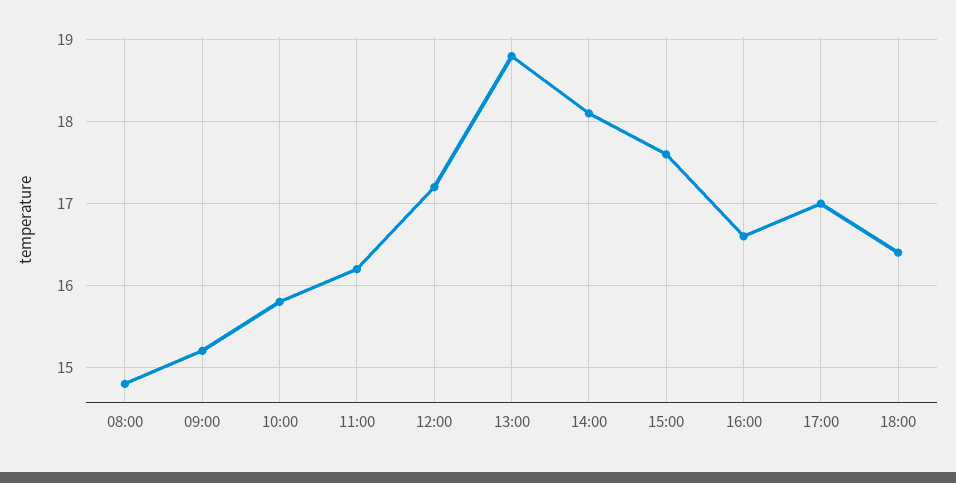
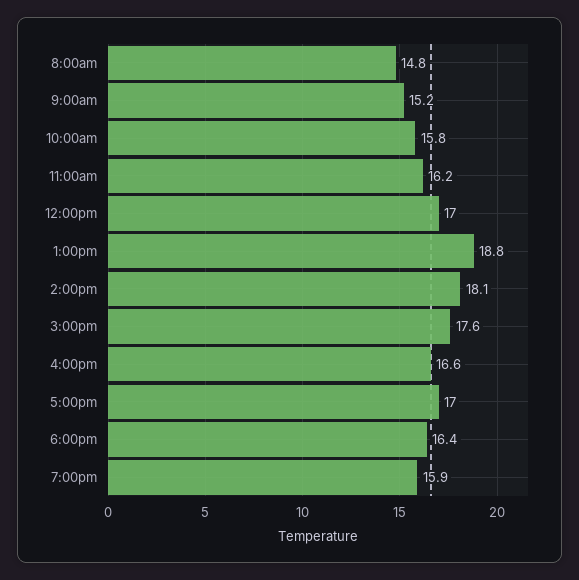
12:00: 17.2 -> 17
7:00pm: none -> 15.9

